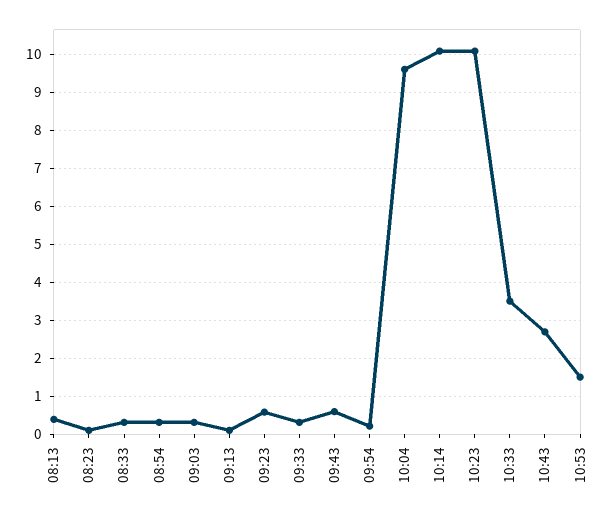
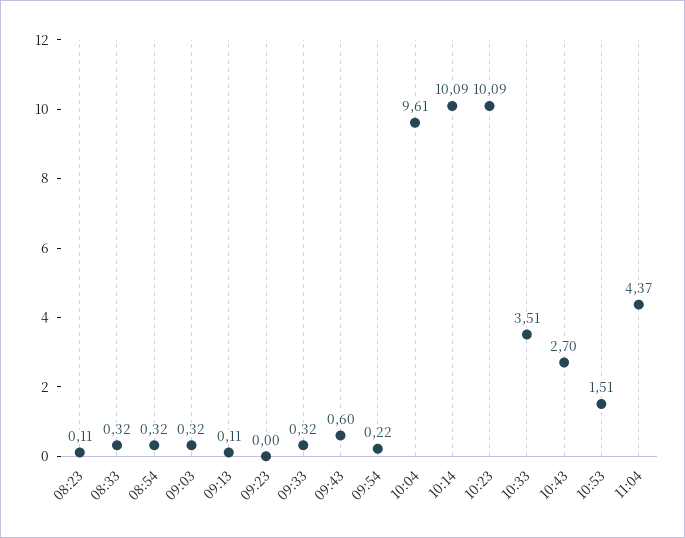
08:13: 0.4 -> none
09:23: 0.6 -> 0
11:04: none -> 4.37

